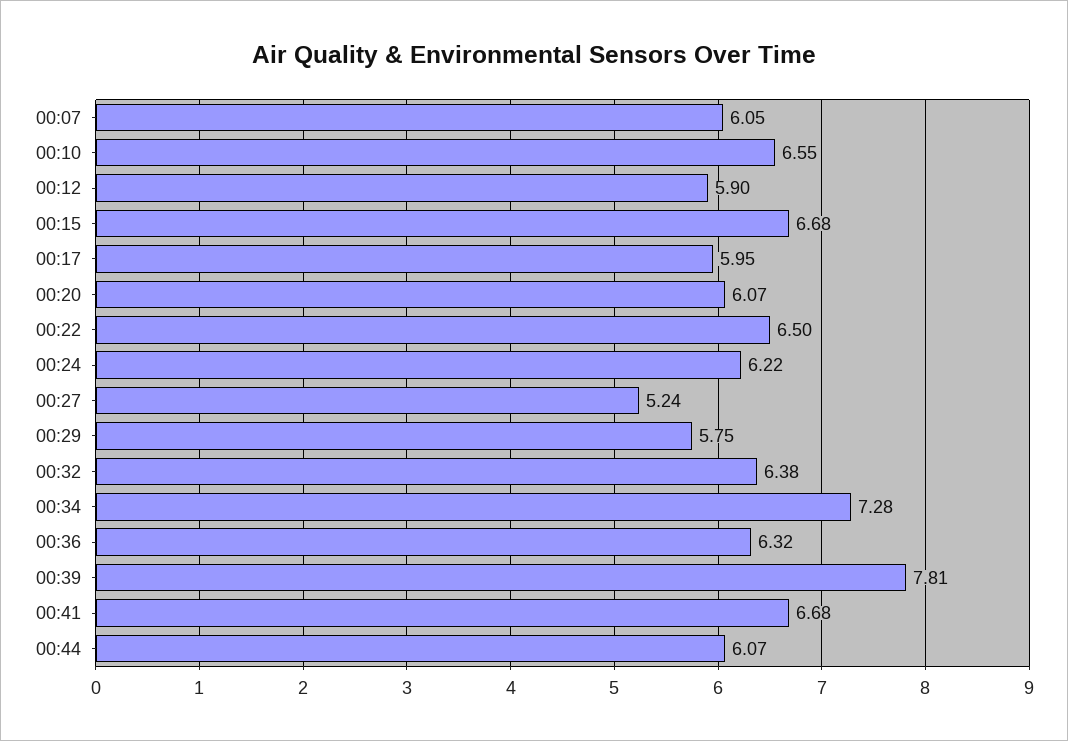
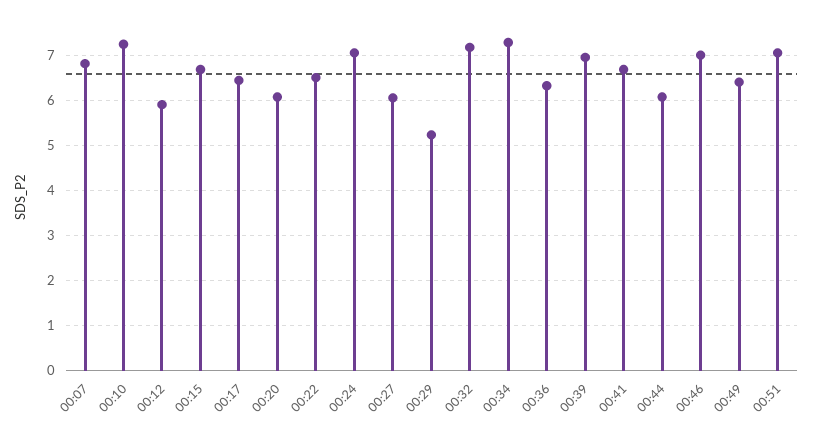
00:07: 6.05 -> 6.8
00:10: 6.55 -> 7.2
00:17: 5.95 -> 6.4
00:24: 6.22 -> 7
00:27: 5.24 -> 6
00:29: 5.75 -> 5.2
00:32: 6.38 -> 7.2
00:39: 7.81 -> 7
00:46: none -> 7
00:49: none -> 6.4
00:51: none -> 7

